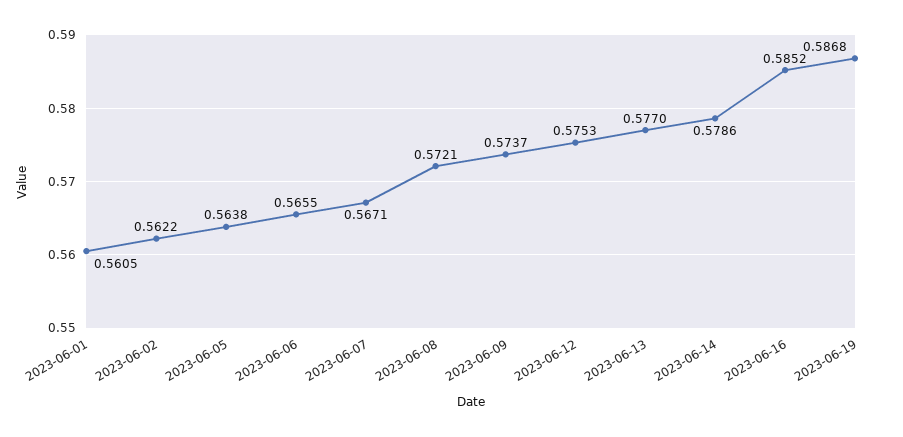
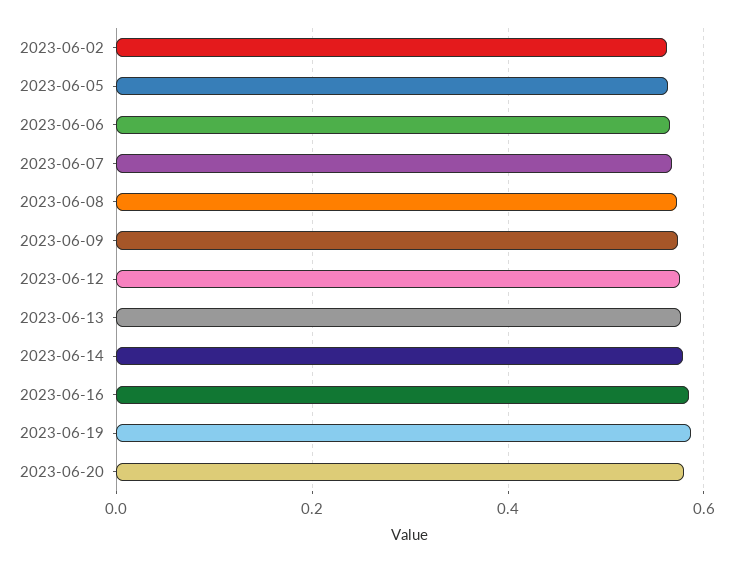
2023-06-01: 0.5605 -> none
2023-06-20: none -> 0.58

